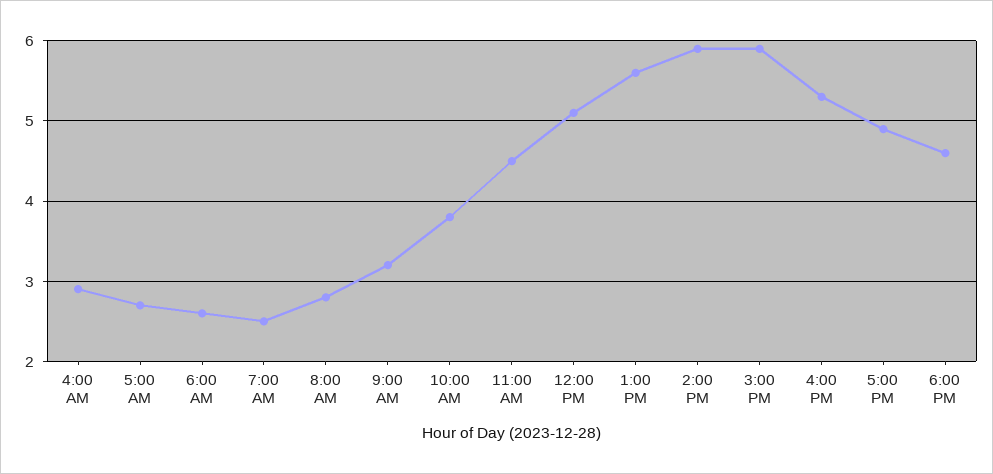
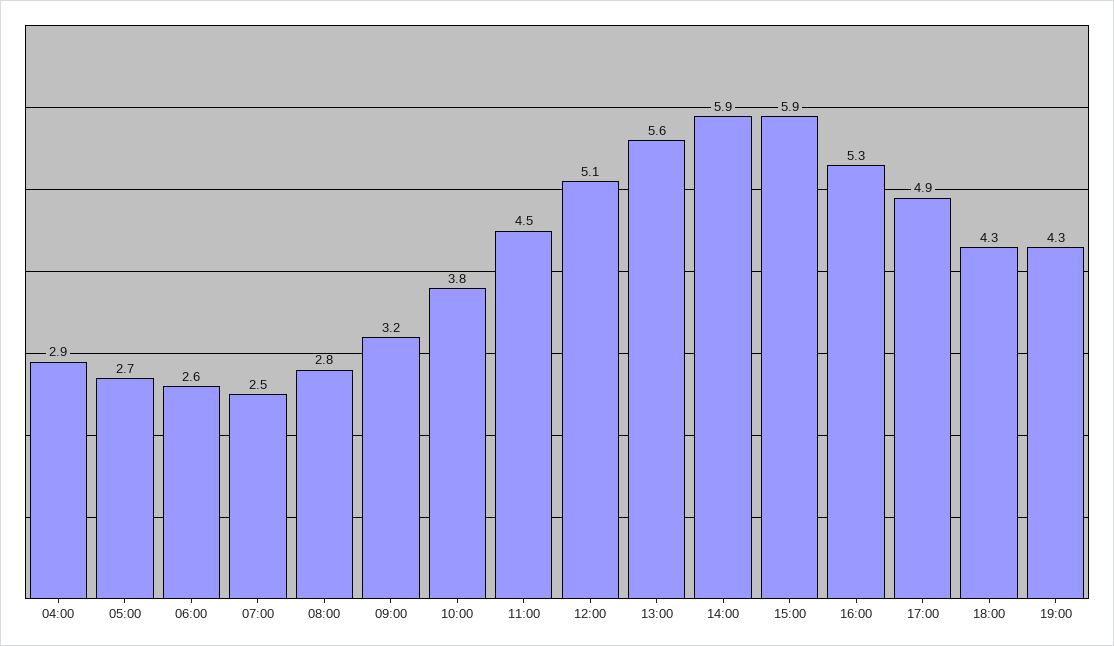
6:00 PM: 4.6 -> 4.3
19:00: none -> 4.3

